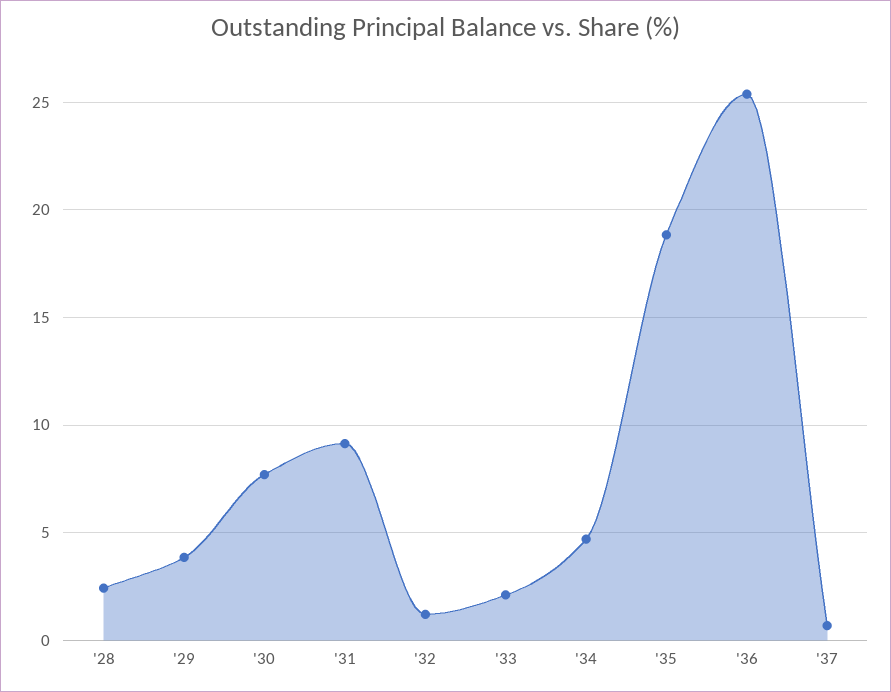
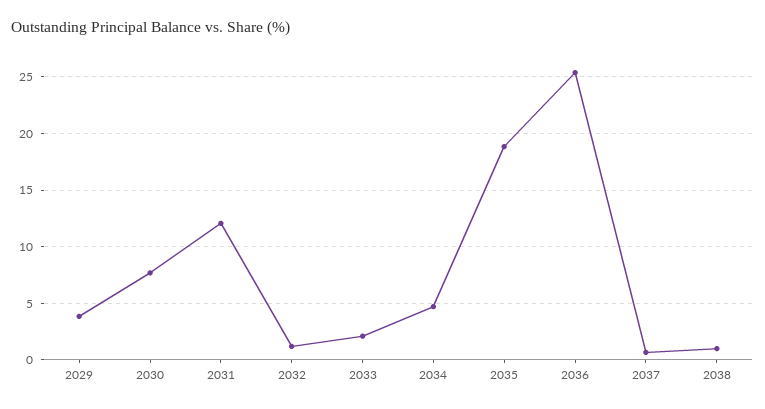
'28: 2.5 -> none
'31: 9 -> 12
2038: none -> 1

